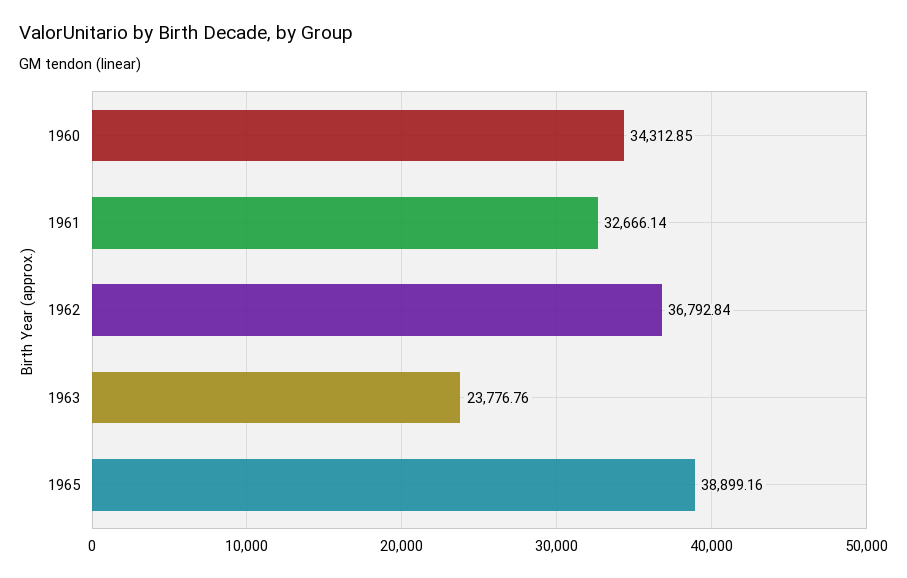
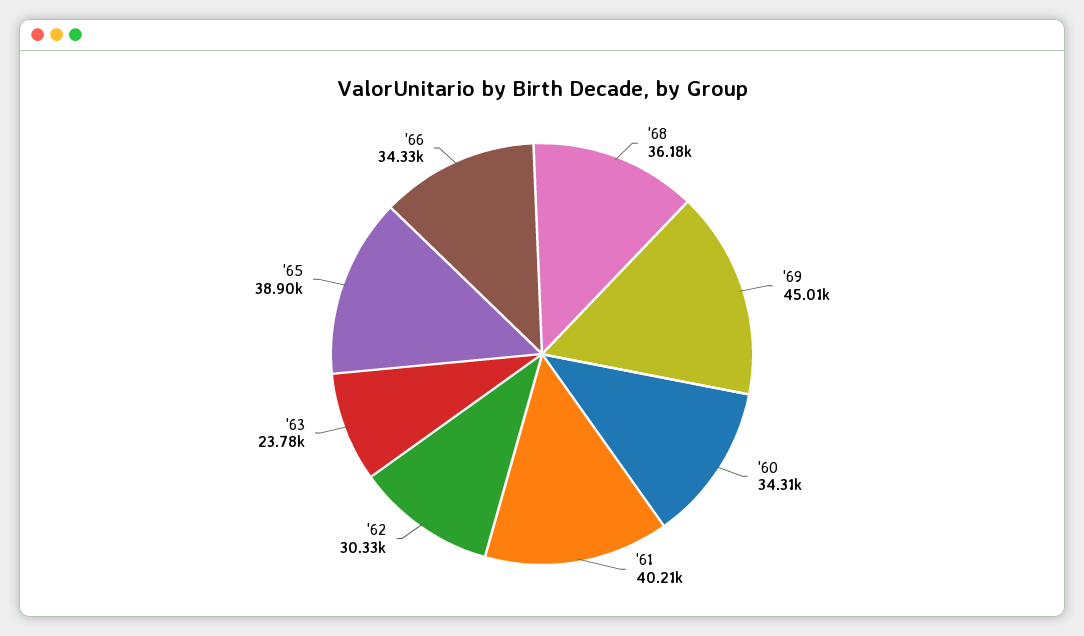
1961: 32666.14 -> 40210
1962: 36792.84 -> 30330
'68: none -> 36180
'69: none -> 45010
'66: none -> 34330

